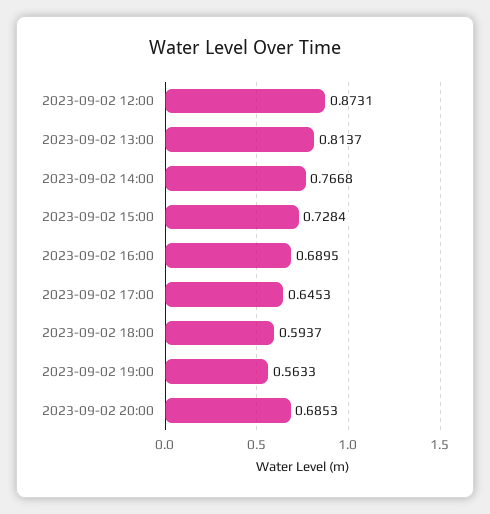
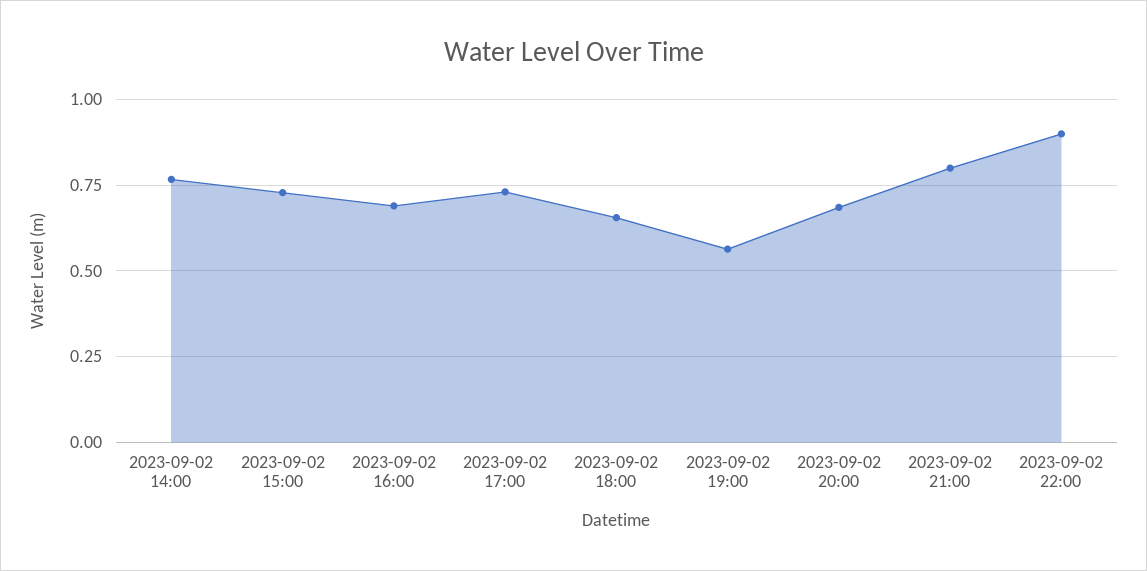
2023-09-02 12:00: 0.8731 -> none
2023-09-02 13:00: 0.8137 -> none
2023-09-02 17:00: 0.6453 -> 0.725
2023-09-02 18:00: 0.5937 -> 0.65
2023-09-02 21:00: none -> 0.8
2023-09-02 22:00: none -> 0.9

